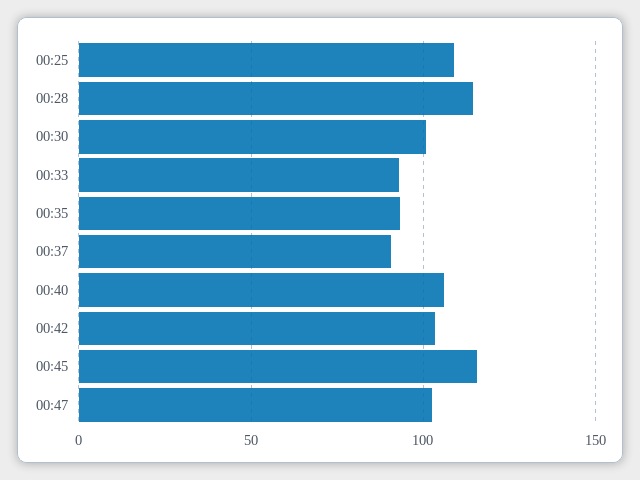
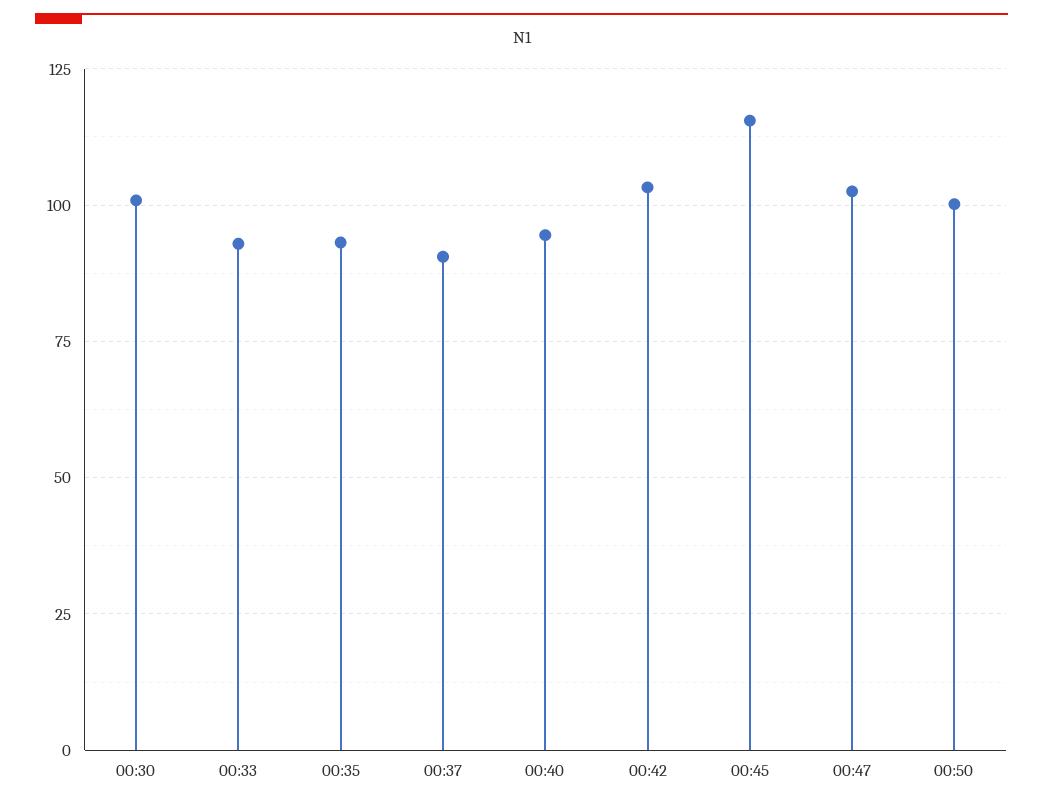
00:25: 110 -> none
00:28: 115 -> none
00:40: 105 -> 95
00:50: none -> 100

